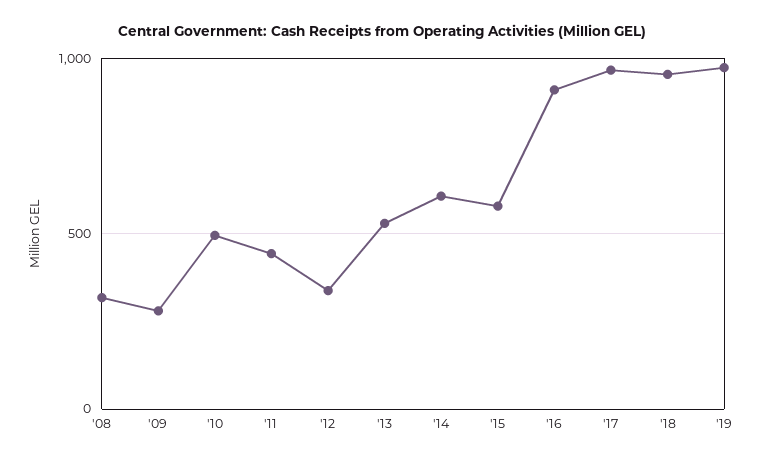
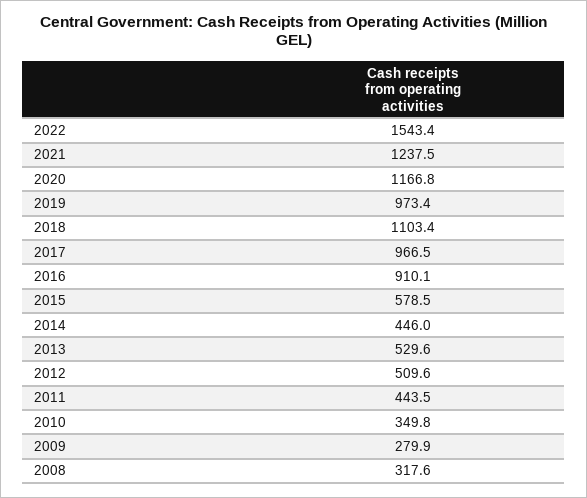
'10: 500 -> 349.8
'12: 350 -> 509.6
'14: 600 -> 446
'18: 950 -> 1103.4
2022: none -> 1543.4
2021: none -> 1237.5
2020: none -> 1166.8

